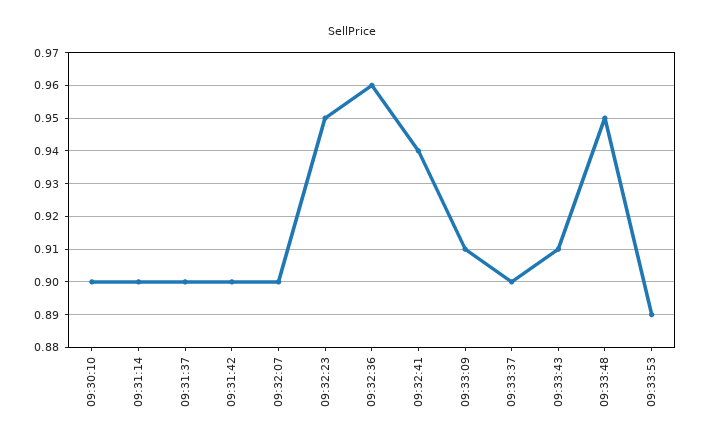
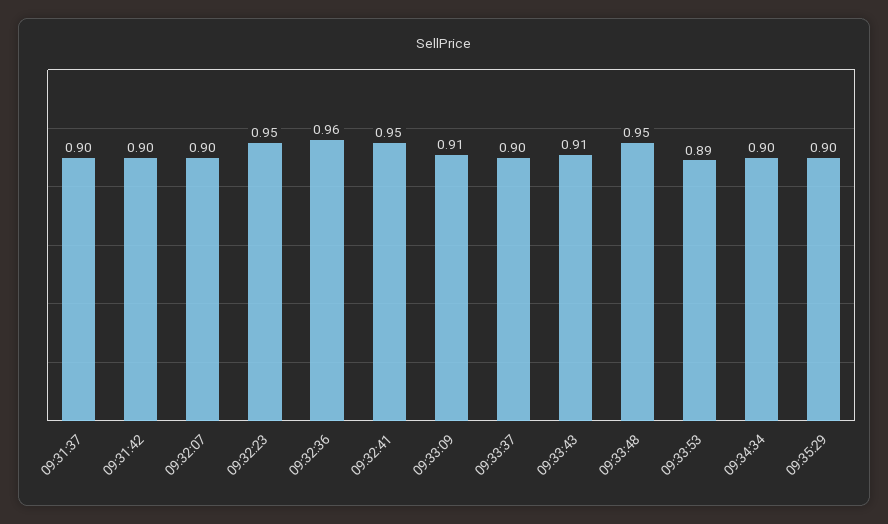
09:30:10: 0.9 -> none
09:31:14: 0.9 -> none
09:32:41: 0.94 -> 0.95
09:34:34: none -> 0.9
09:35:29: none -> 0.9

